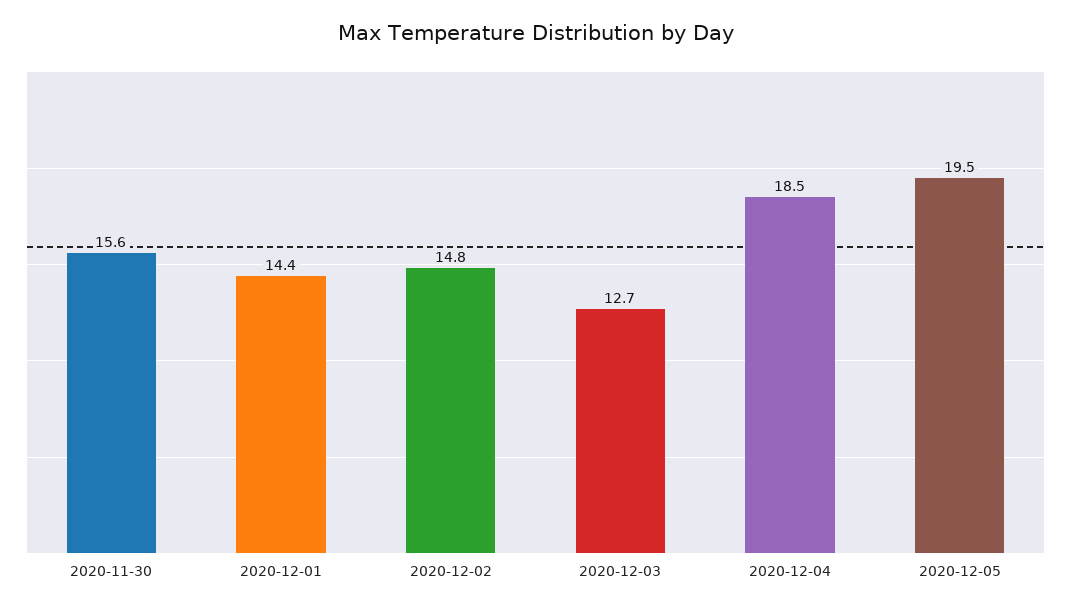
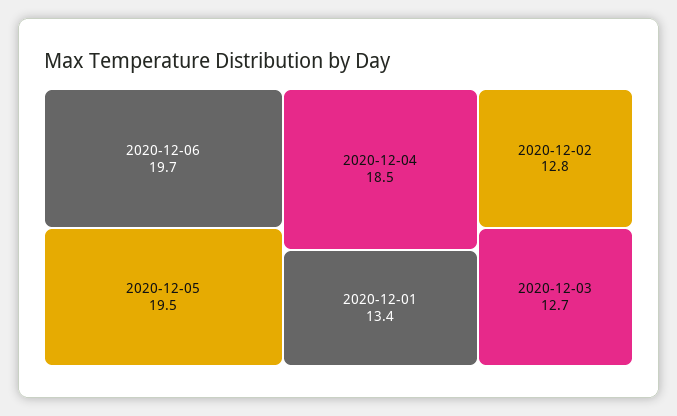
2020-11-30: 15.6 -> none
2020-12-01: 14.4 -> 13.4
2020-12-02: 14.8 -> 12.8
2020-12-06: none -> 19.7

